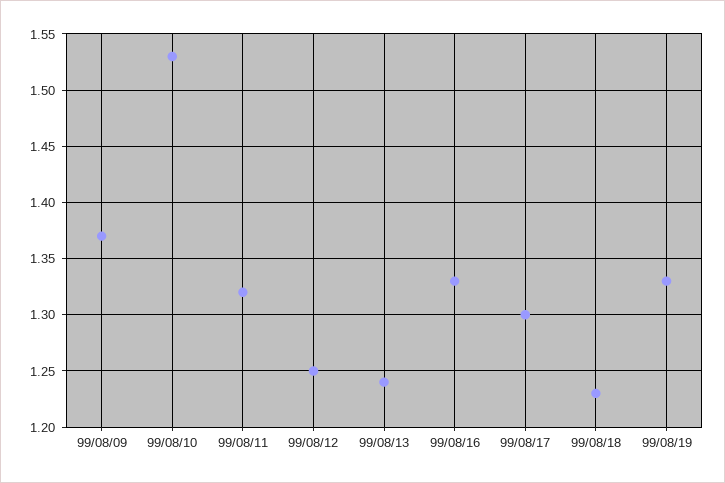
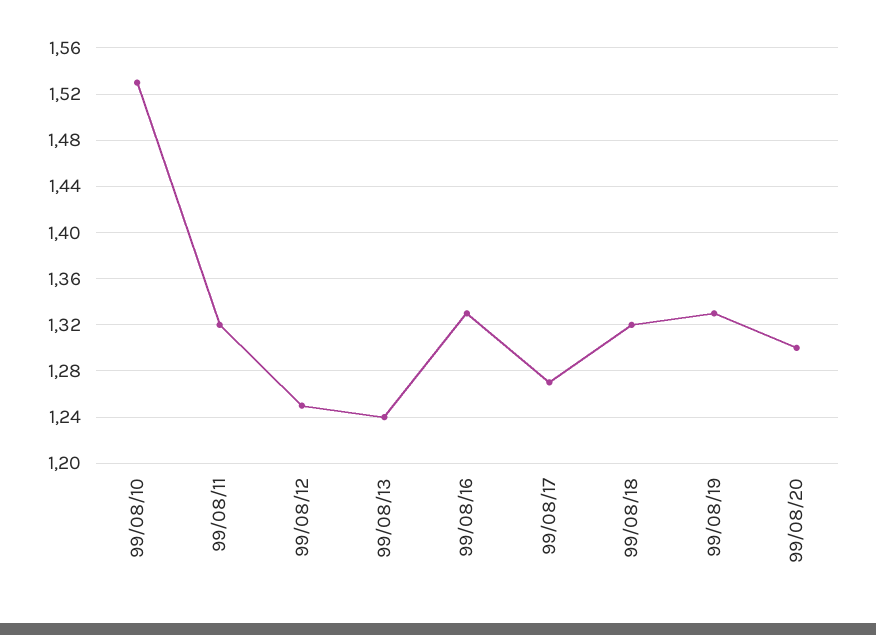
99/08/09: 1.37 -> none
99/08/17: 1.3 -> 1.27
99/08/18: 1.23 -> 1.32
99/08/20: none -> 1.3

